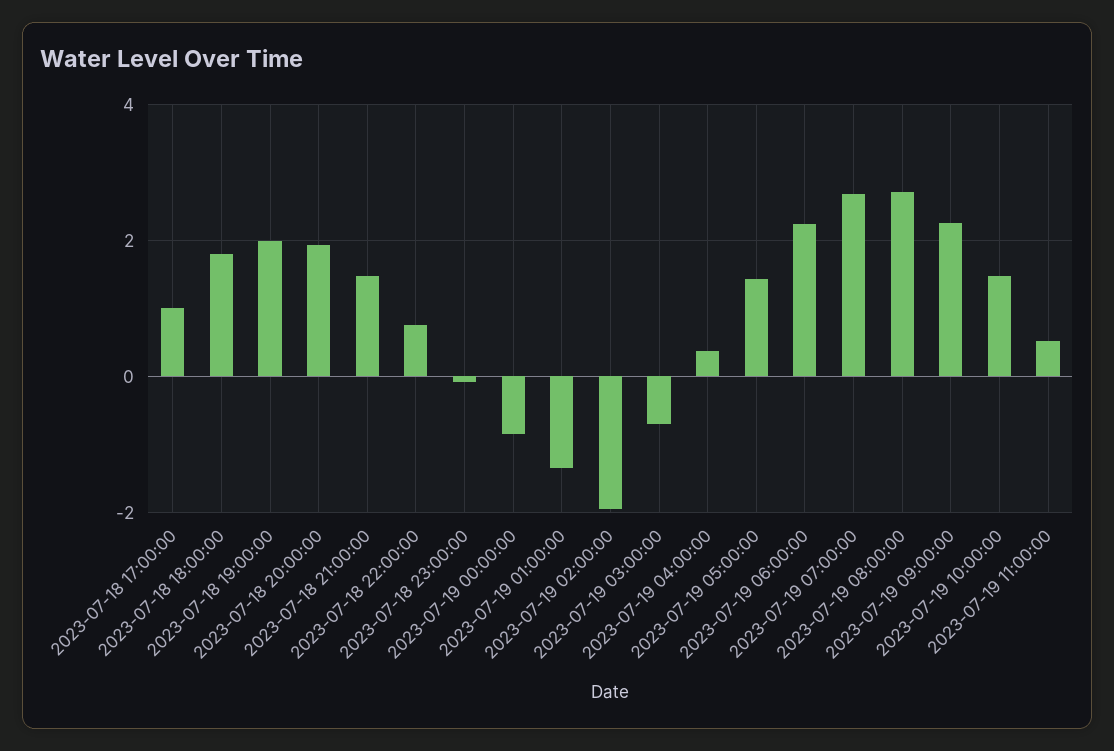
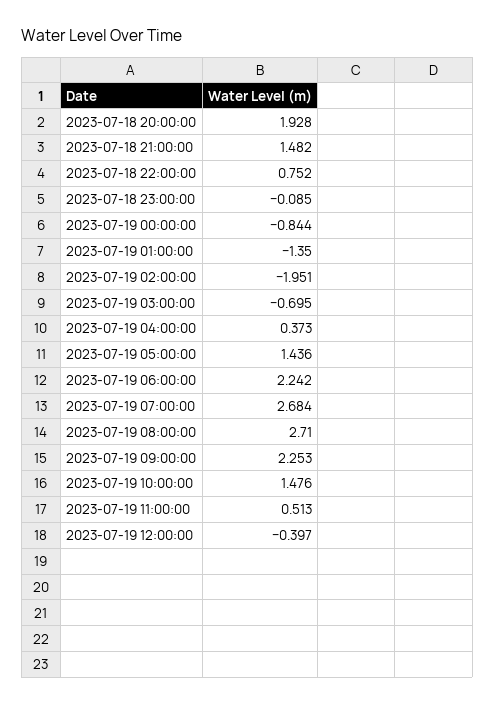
2023-07-18 17:00:00: 1 -> none
2023-07-18 18:00:00: 1.8 -> none
2023-07-18 19:00:00: 2 -> none
2023-07-19 12:00:00: none -> -0.397

